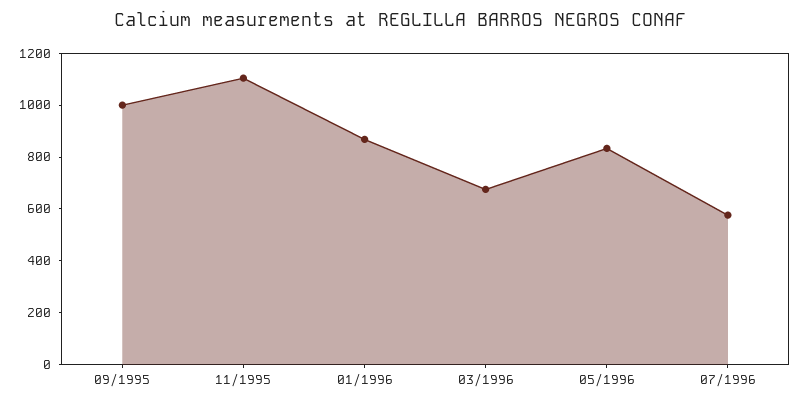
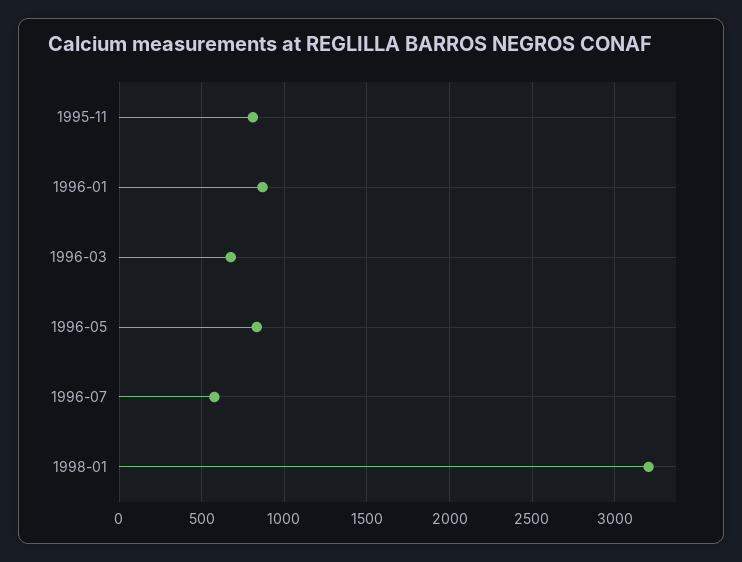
09/1995: 1000 -> none
11/1995: 1100 -> 800
1998-01: none -> 3200

